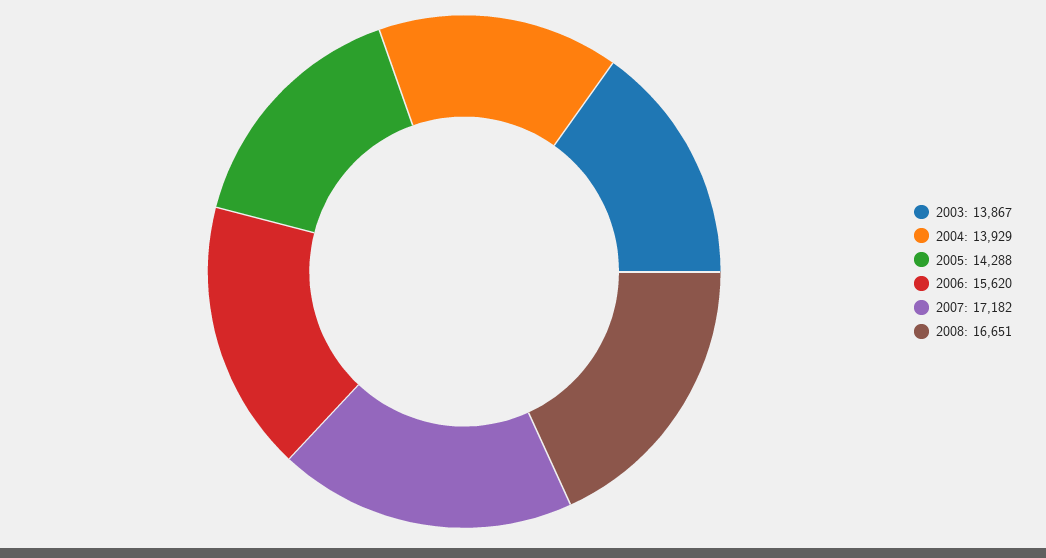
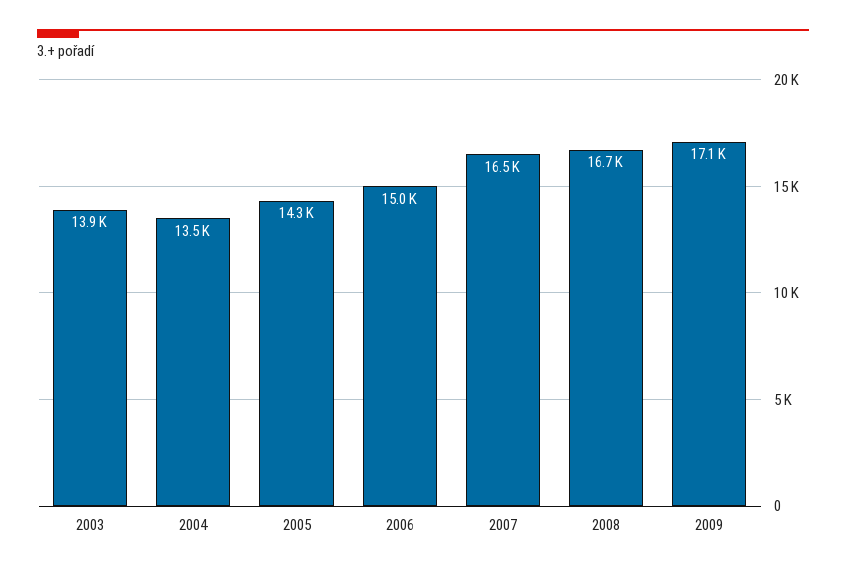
2004: 13929 -> 13500
2006: 15620 -> 15000
2007: 17182 -> 16500
2009: none -> 17100

